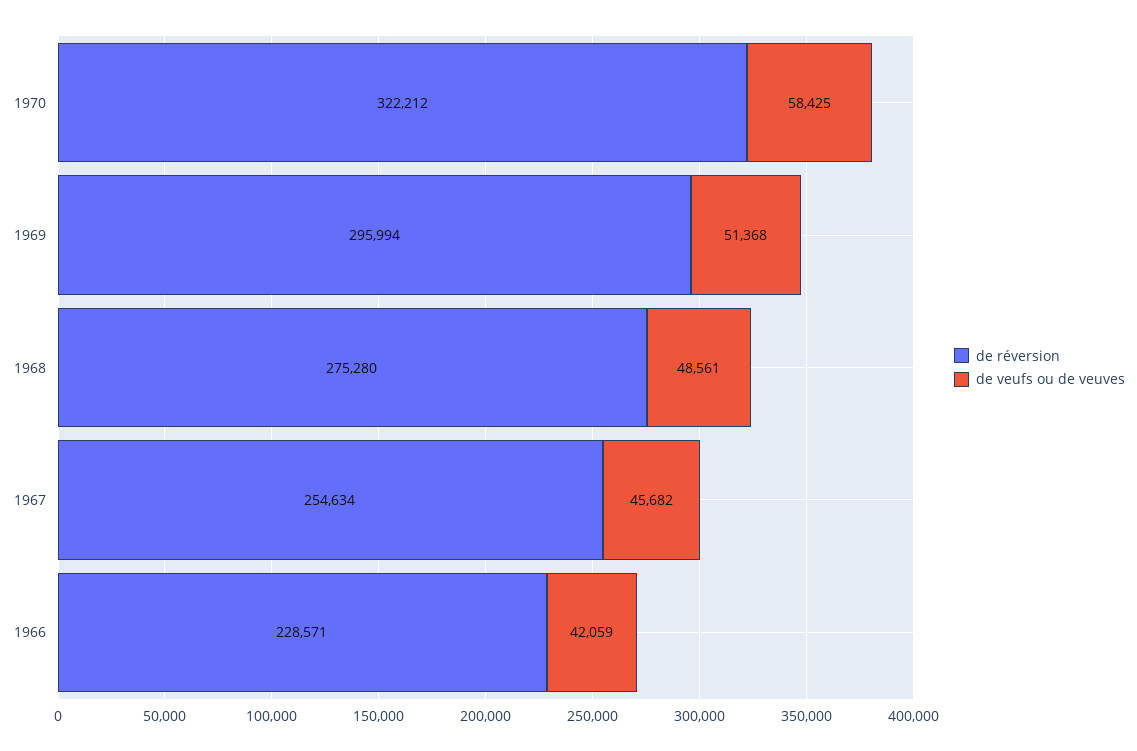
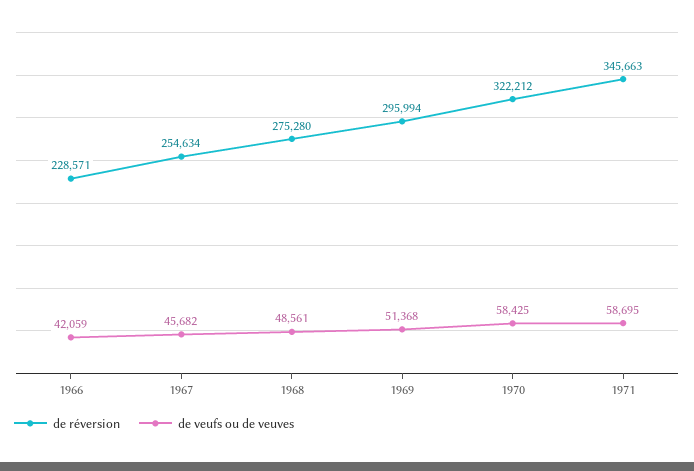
de réversion, 1971: none -> 345663
de veufs ou de veuves, 1971: none -> 58695

